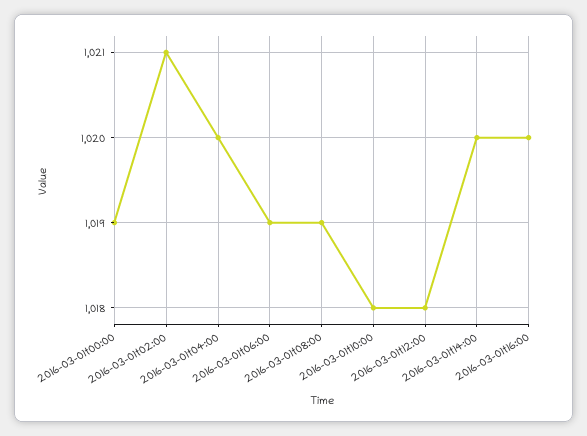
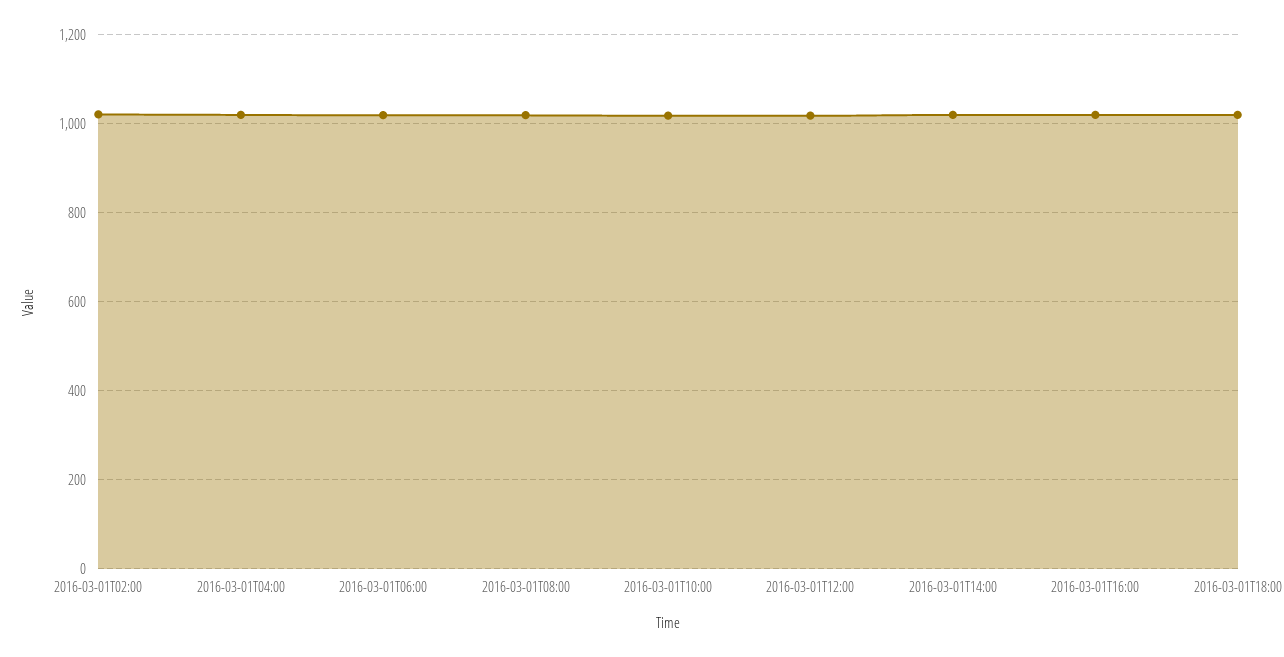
2016-03-01t00:00: 1019 -> none
2016-03-01T18:00: none -> 1020

